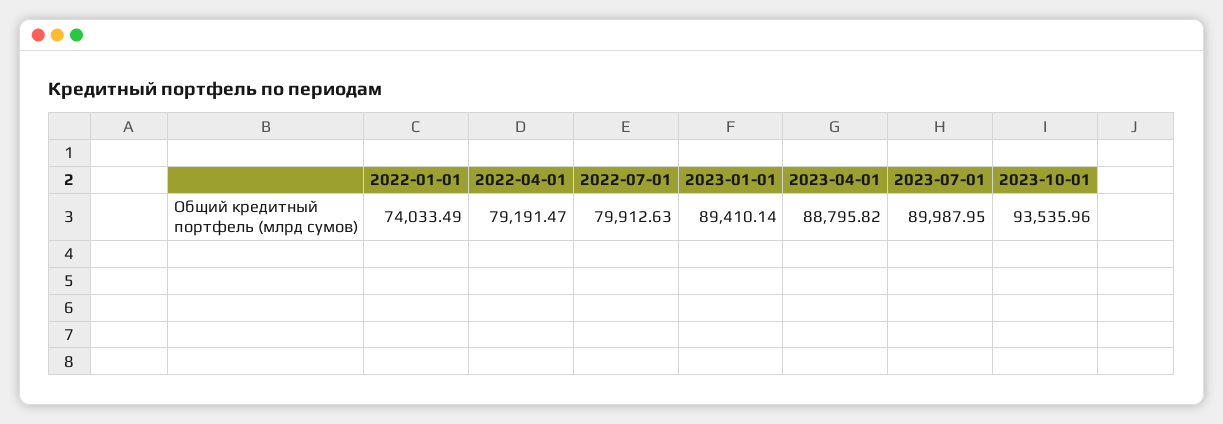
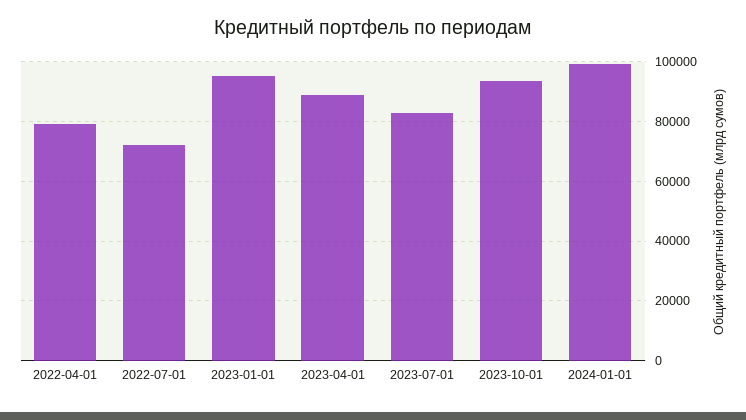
2022-01-01: 74033.49 -> none
2022-07-01: 79912.63 -> 72500
2023-01-01: 89410.14 -> 95000
2023-07-01: 89987.95 -> 82500
2024-01-01: none -> 100000

